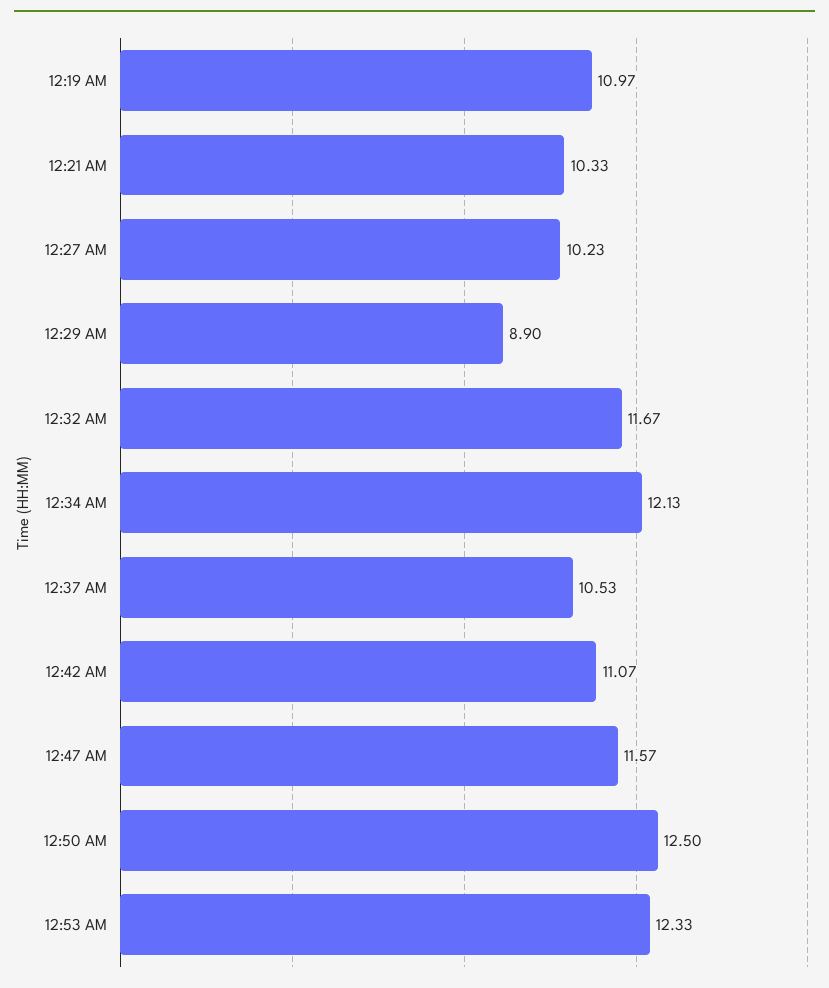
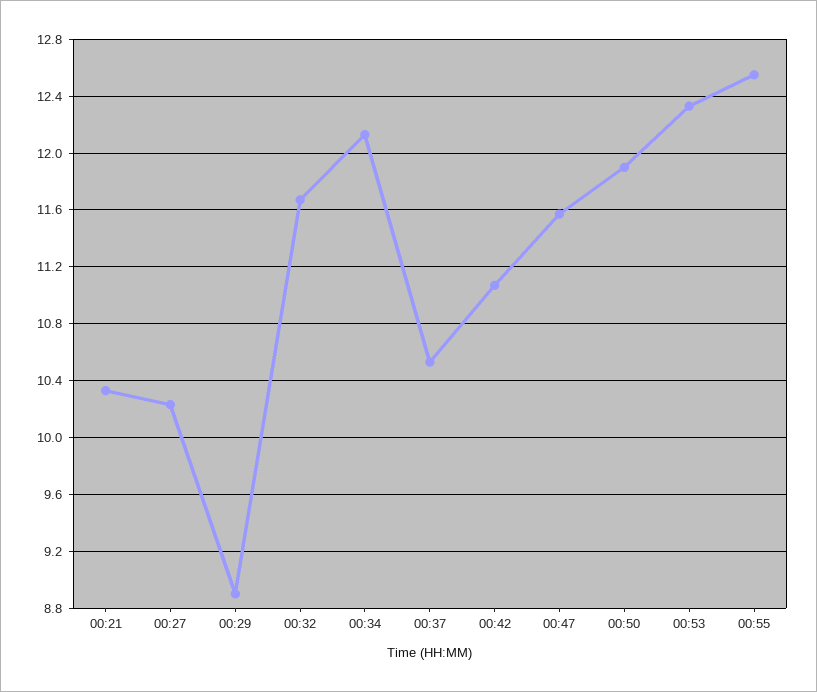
12:19 AM: 10.97 -> none
12:50 AM: 12.5 -> 11.9
00:55: none -> 12.55

